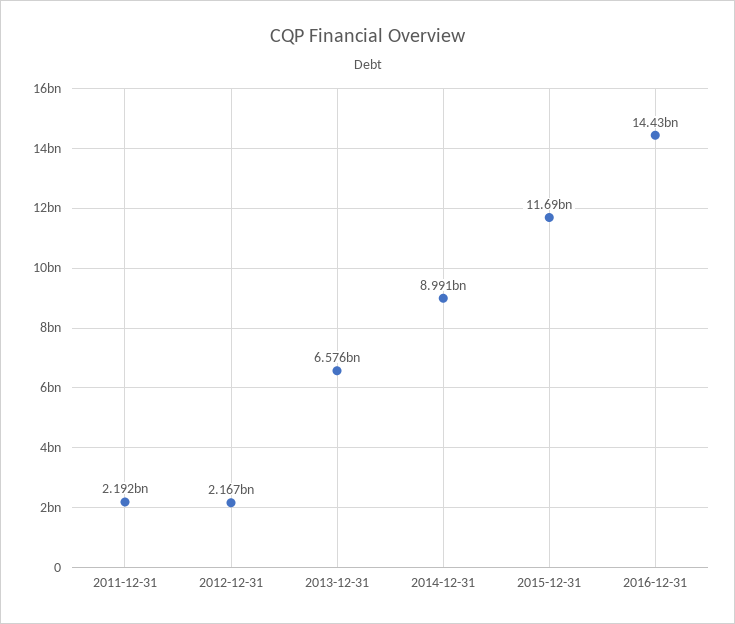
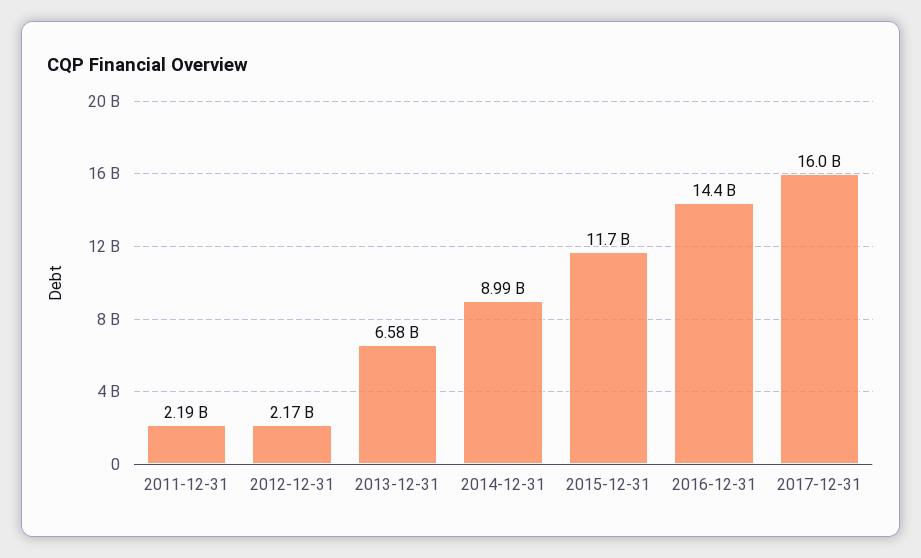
2017-12-31: none -> 16000000000

